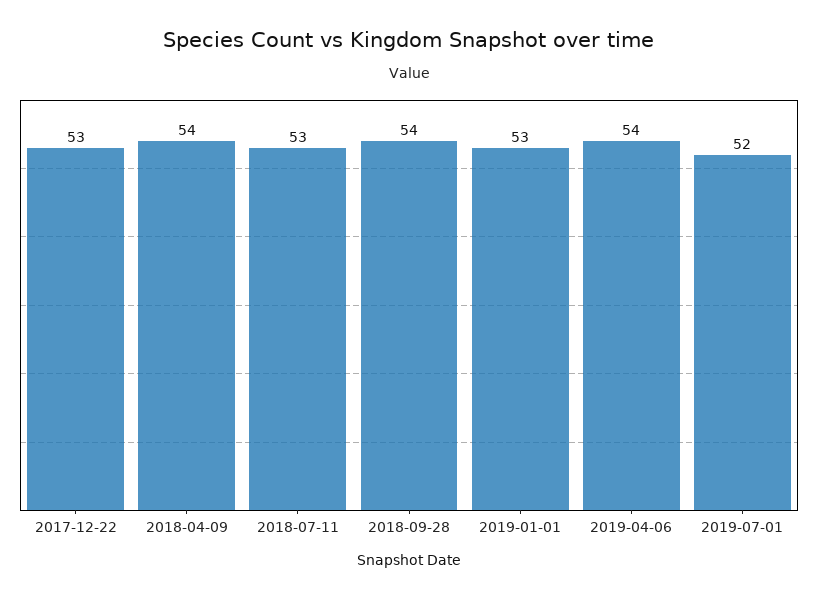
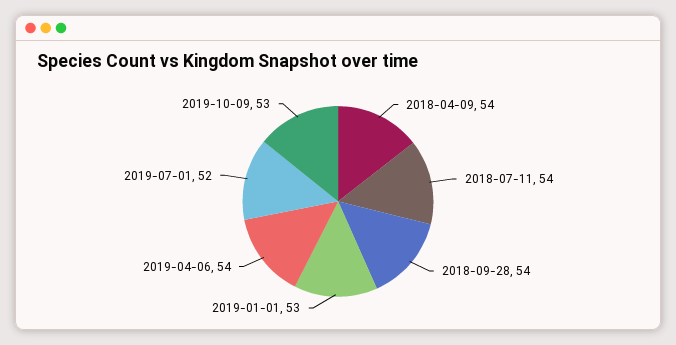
2017-12-22: 53 -> none
2018-07-11: 53 -> 54
2019-10-09: none -> 53

